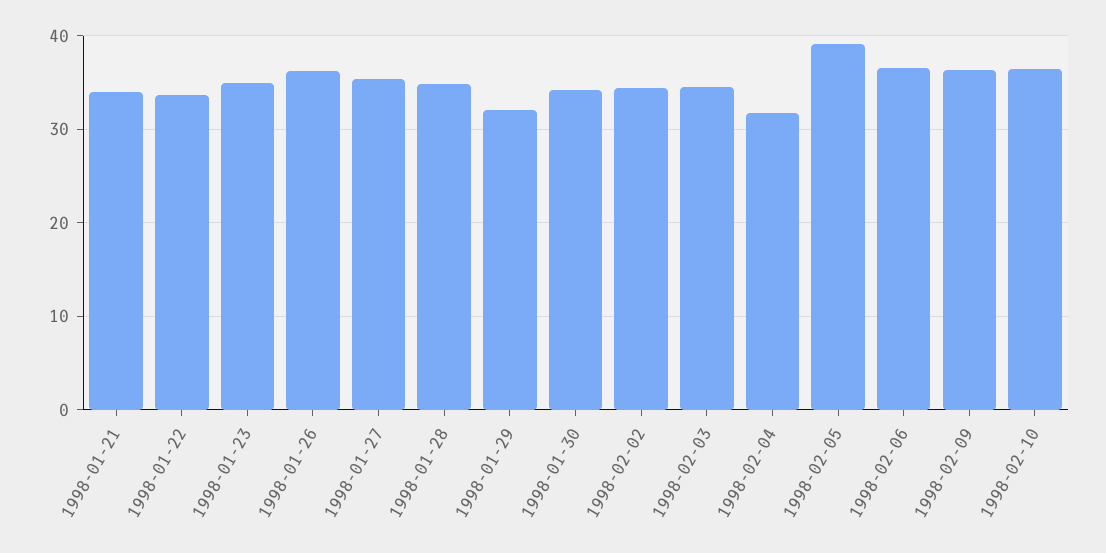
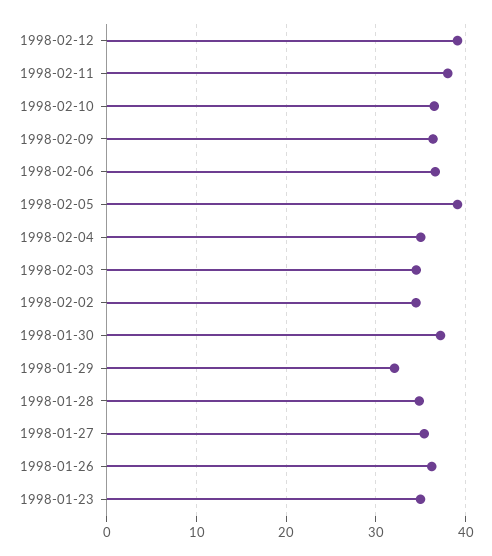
1998-01-21: 34 -> none
1998-01-22: 34 -> none
1998-01-30: 34 -> 37
1998-02-04: 32 -> 35
1998-02-12: none -> 39
1998-02-11: none -> 38

